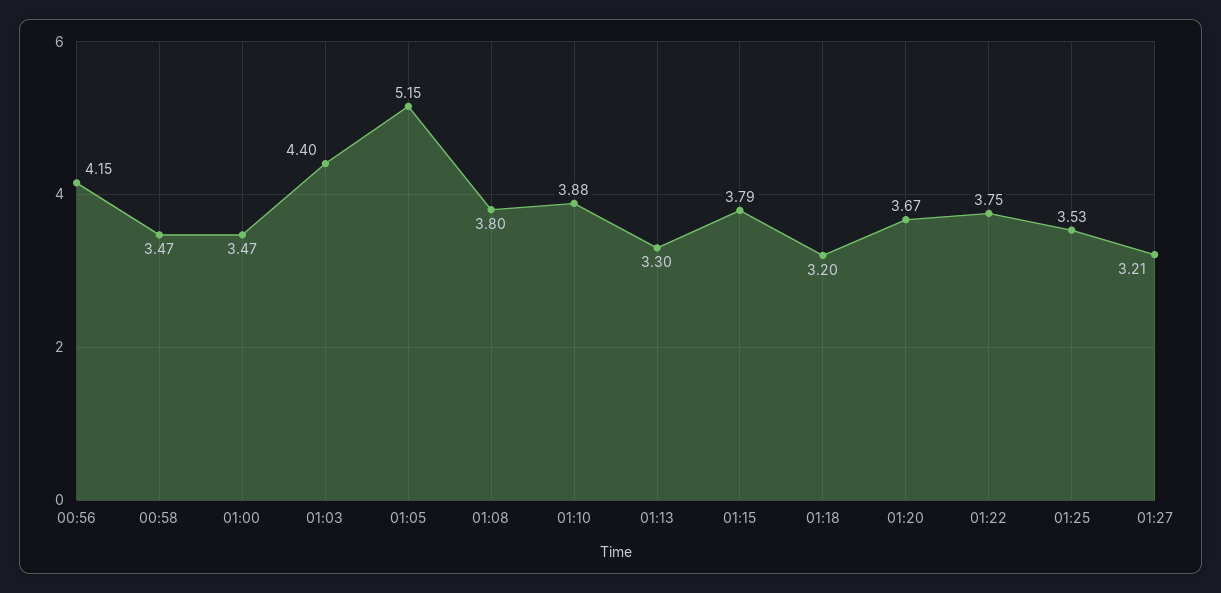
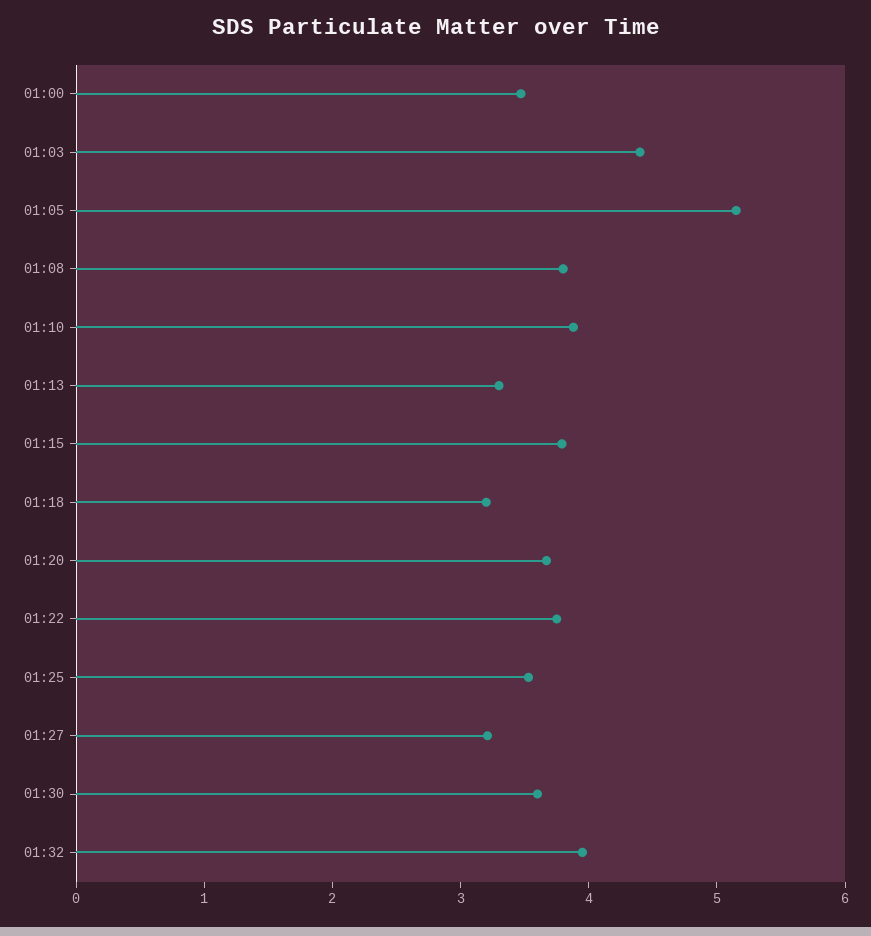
00:56: 4.15 -> none
00:58: 3.47 -> none
01:30: none -> 3.6
01:32: none -> 4

